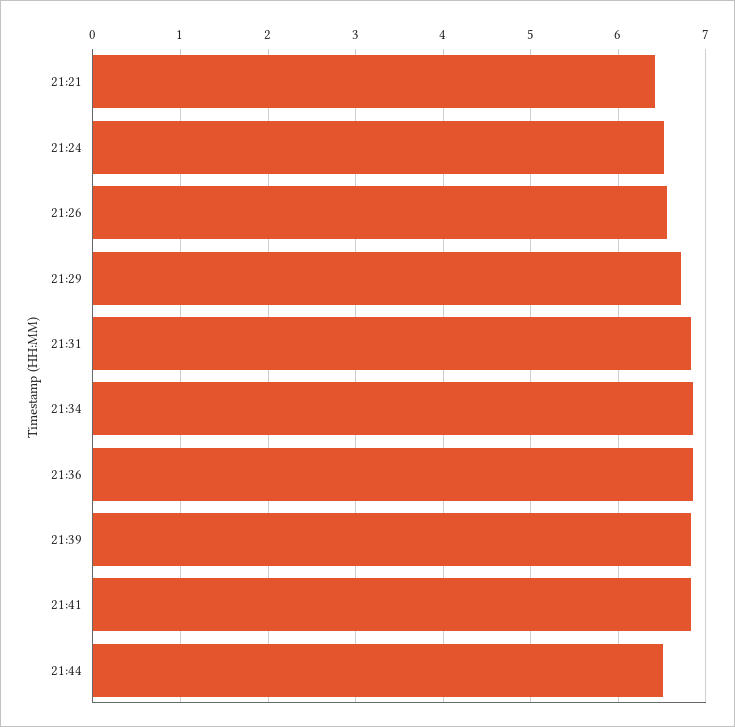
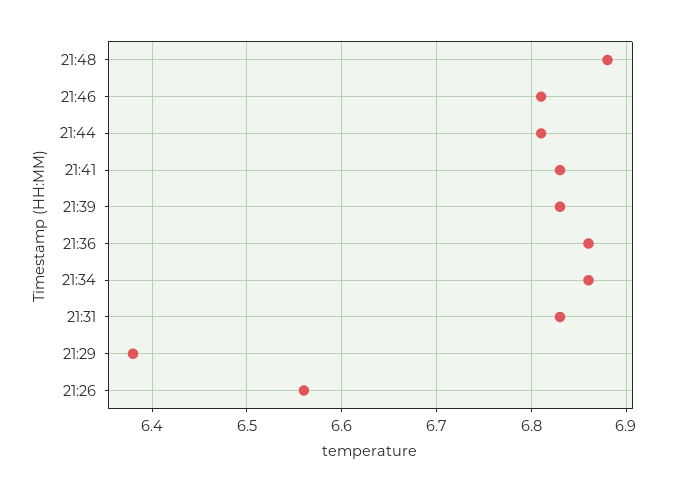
21:21: 6.4 -> none
21:24: 6.5 -> none
21:29: 6.7 -> 6.38
21:44: 6.5 -> 6.81
21:48: none -> 6.88
21:46: none -> 6.81

